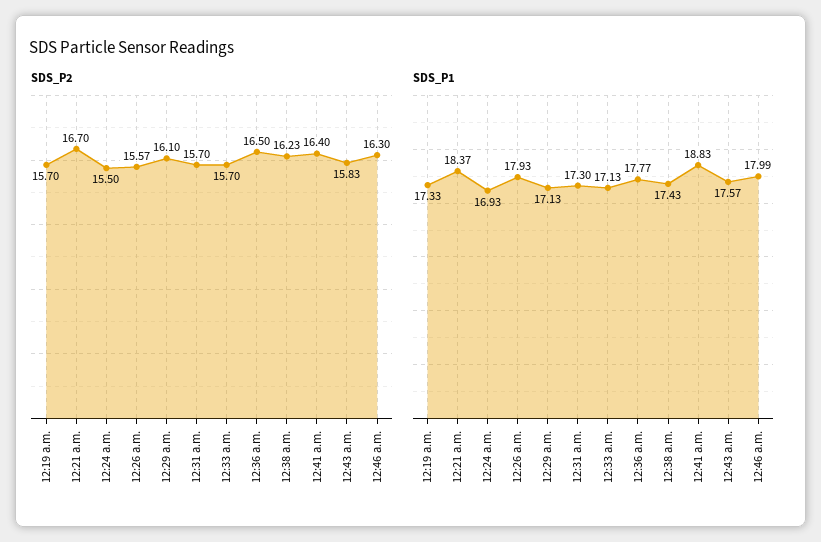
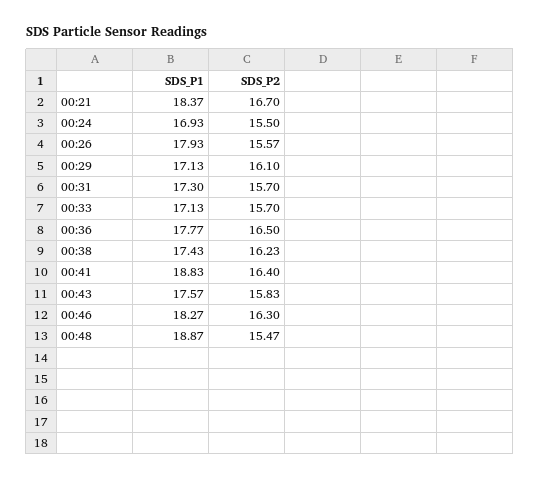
SDS_P2, 12:19 a.m.: 15.7 -> none
SDS_P1, 12:19 a.m.: 17.33 -> none
SDS_P1, 12:46 a.m.: 17.99 -> 18.27
SDS_P1, 00:48: none -> 18.87
SDS_P2, 00:48: none -> 15.47

